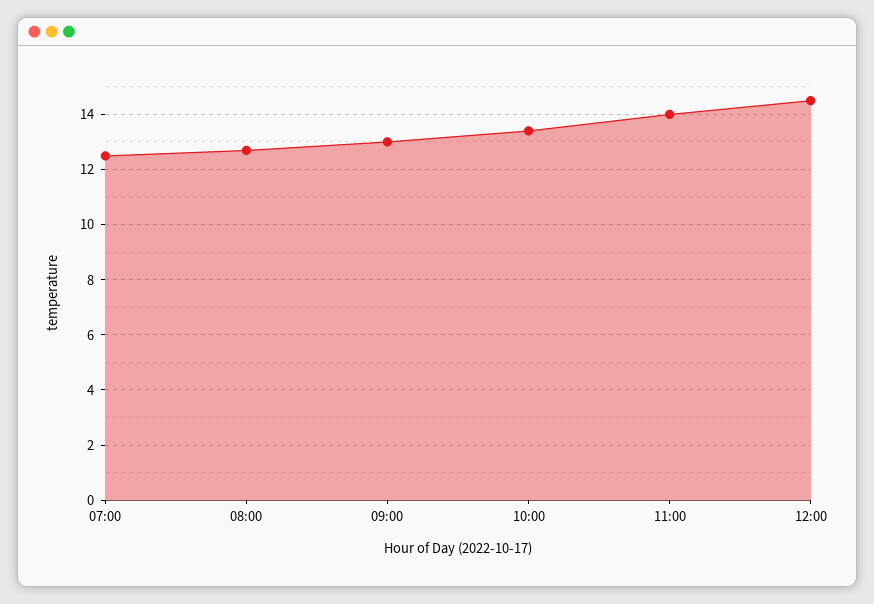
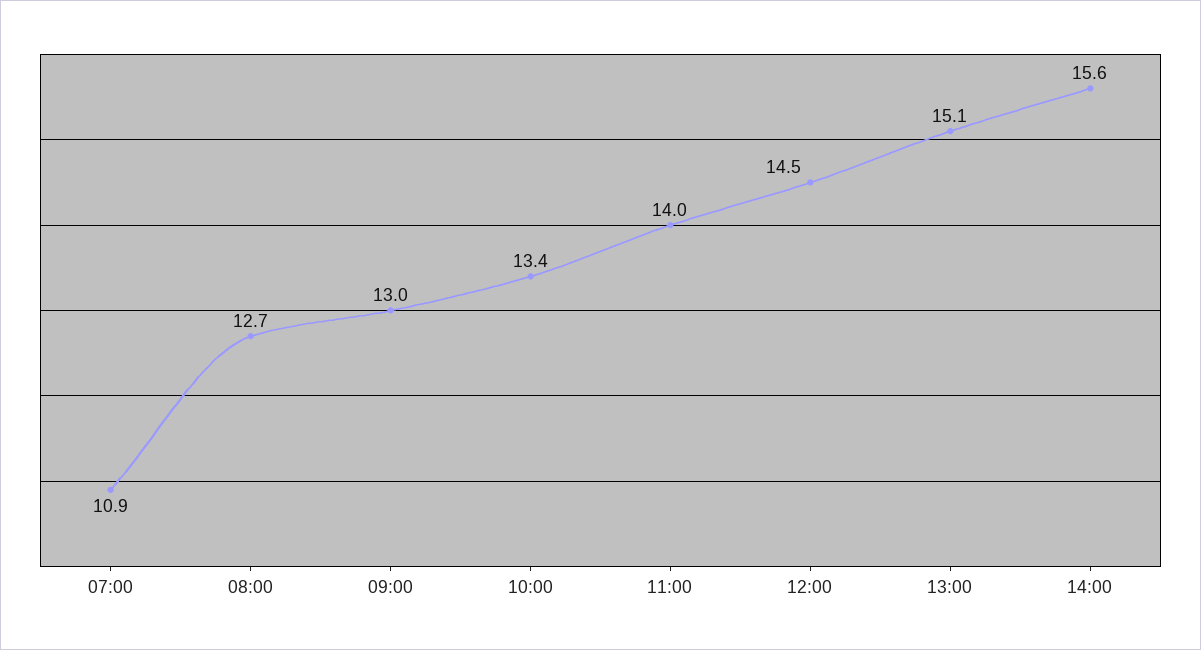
07:00: 12.5 -> 10.9
13:00: none -> 15.1
14:00: none -> 15.6

